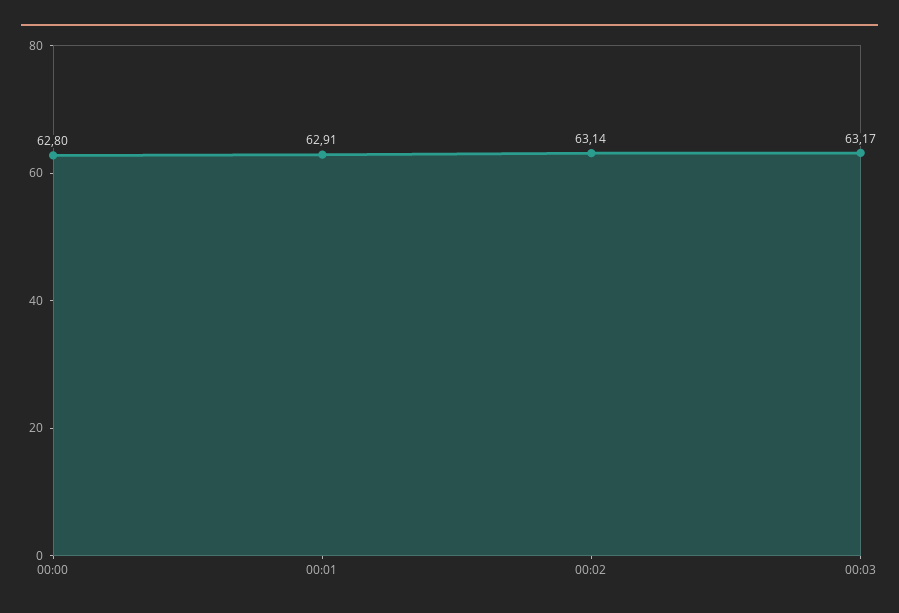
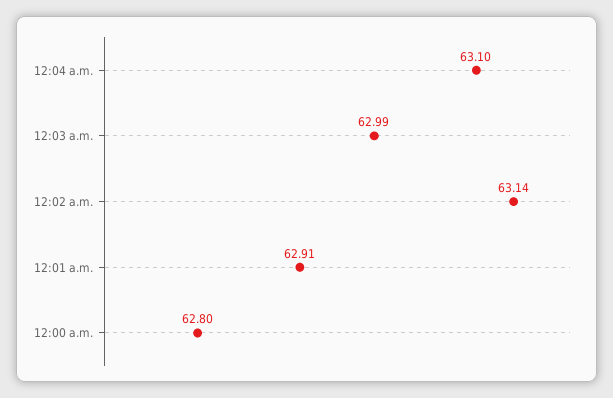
00:03: 63.17 -> 62.99
12:04 a.m.: none -> 63.1

